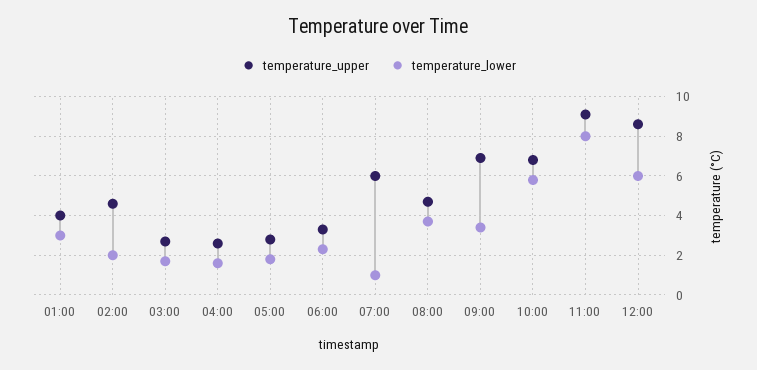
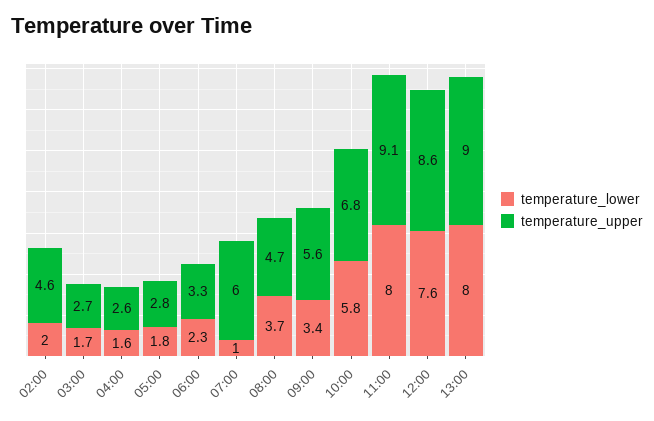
temperature_upper, 01:00: 4 -> none
temperature_lower, 01:00: 3 -> none
temperature_upper, 09:00: 7 -> 5.6
temperature_lower, 12:00: 6 -> 7.6
temperature_lower, 13:00: none -> 8
temperature_upper, 13:00: none -> 9

